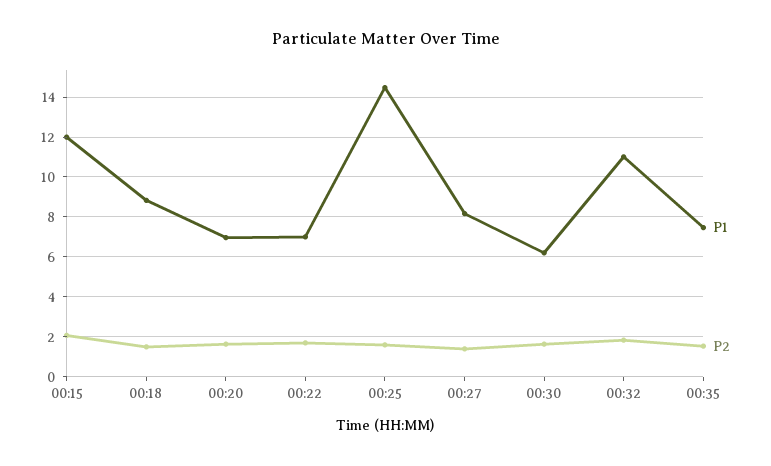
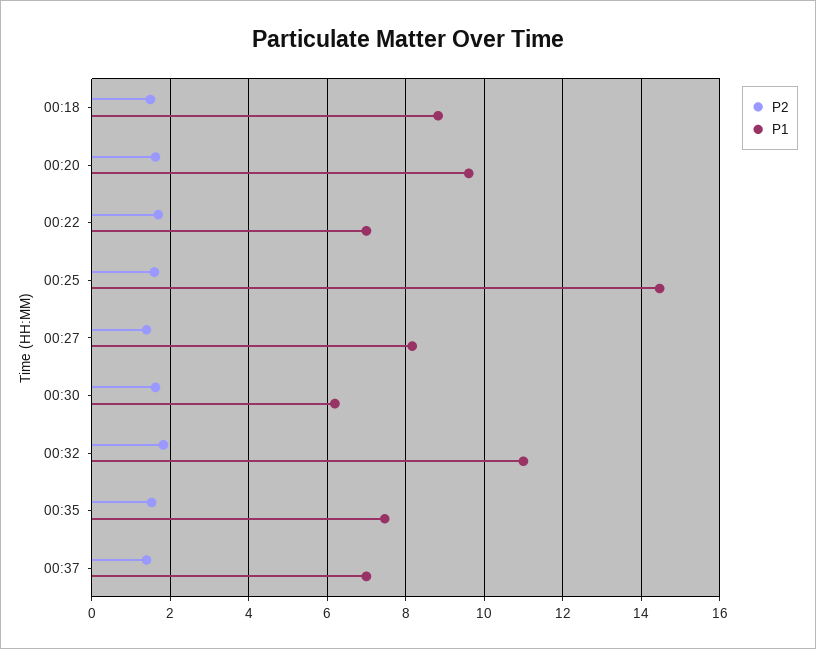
P1, 00:15: 12 -> none
P2, 00:15: 2 -> none
P1, 00:20: 7 -> 9.6
P2, 00:37: none -> 1.4
P1, 00:37: none -> 7

